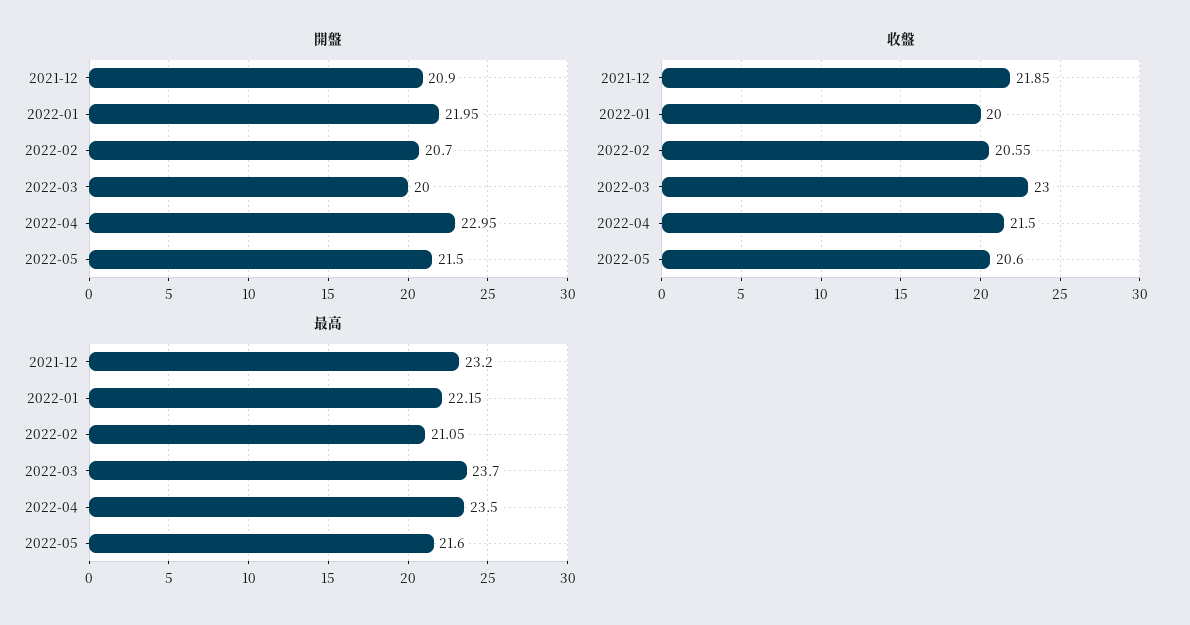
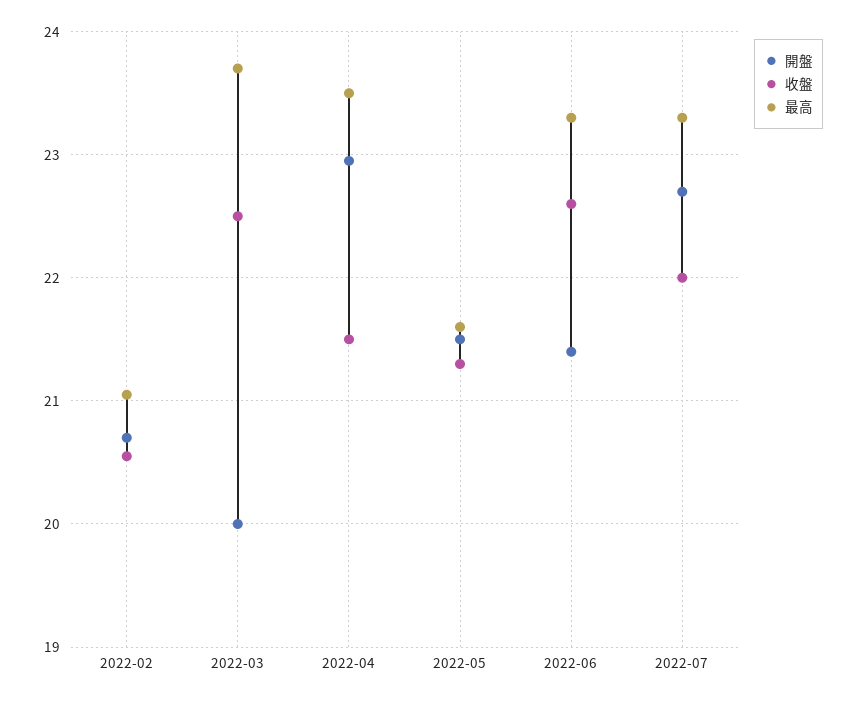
開盤, 2021-12: 20.9 -> none
開盤, 2022-01: 21.95 -> none
收盤, 2021-12: 21.85 -> none
收盤, 2022-01: 20 -> none
收盤, 2022-03: 23 -> 22.5
收盤, 2022-05: 20.6 -> 21.3
最高, 2021-12: 23.2 -> none
最高, 2022-01: 22.15 -> none
開盤, 2022-06: none -> 21.4
收盤, 2022-06: none -> 22.6
最高, 2022-06: none -> 23.3
開盤, 2022-07: none -> 22.7
收盤, 2022-07: none -> 22
最高, 2022-07: none -> 23.3

